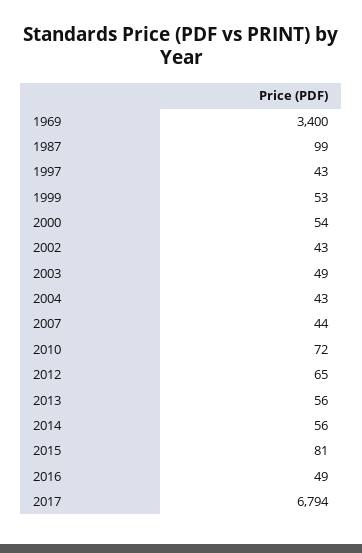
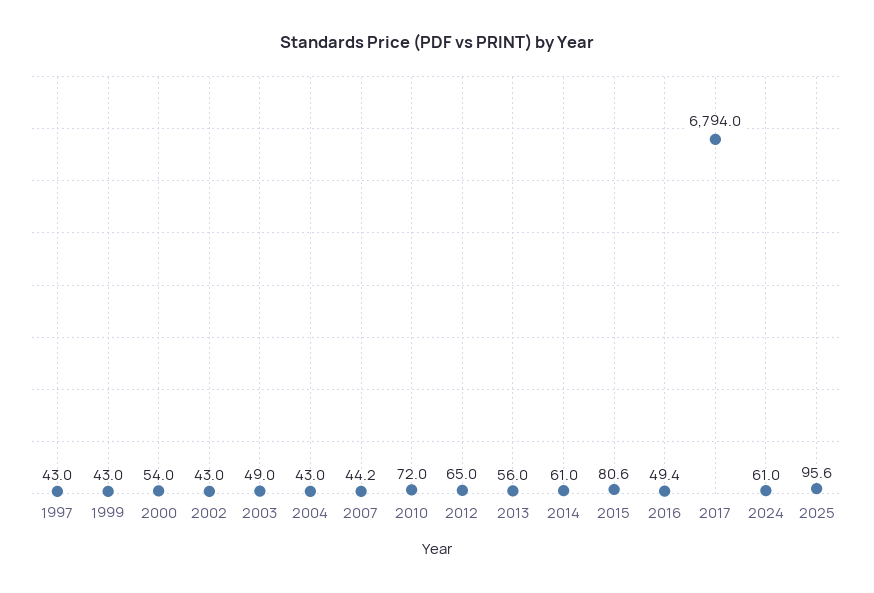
1969: 3400 -> none
1987: 99 -> none
1999: 53 -> 43
2014: 56 -> 61
2024: none -> 61
2025: none -> 95.6

